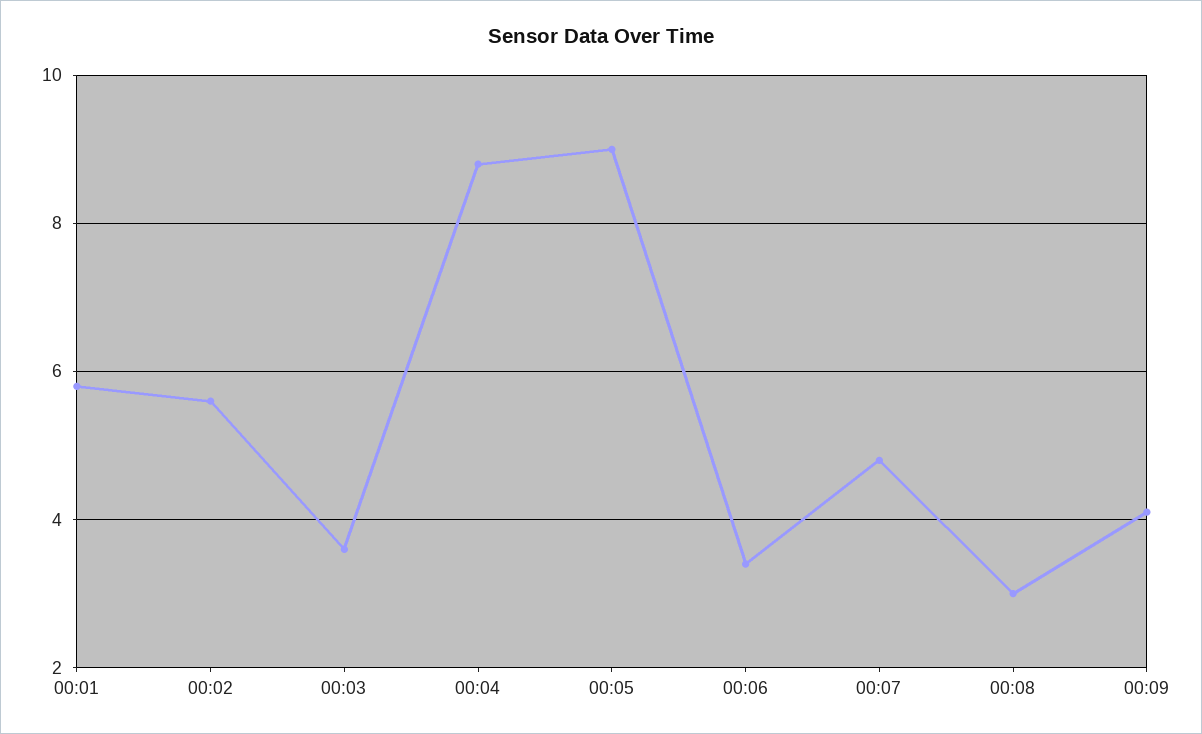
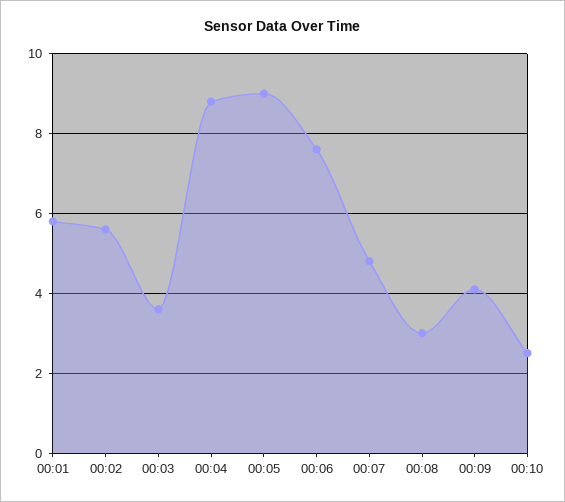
00:06: 3.5 -> 7.5
00:10: none -> 2.5

